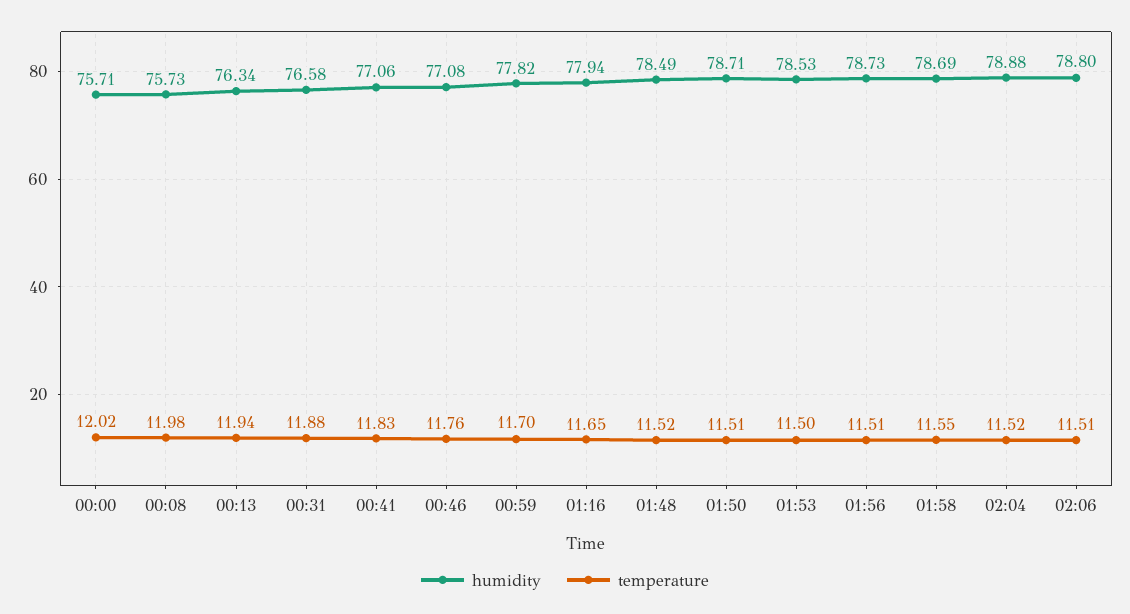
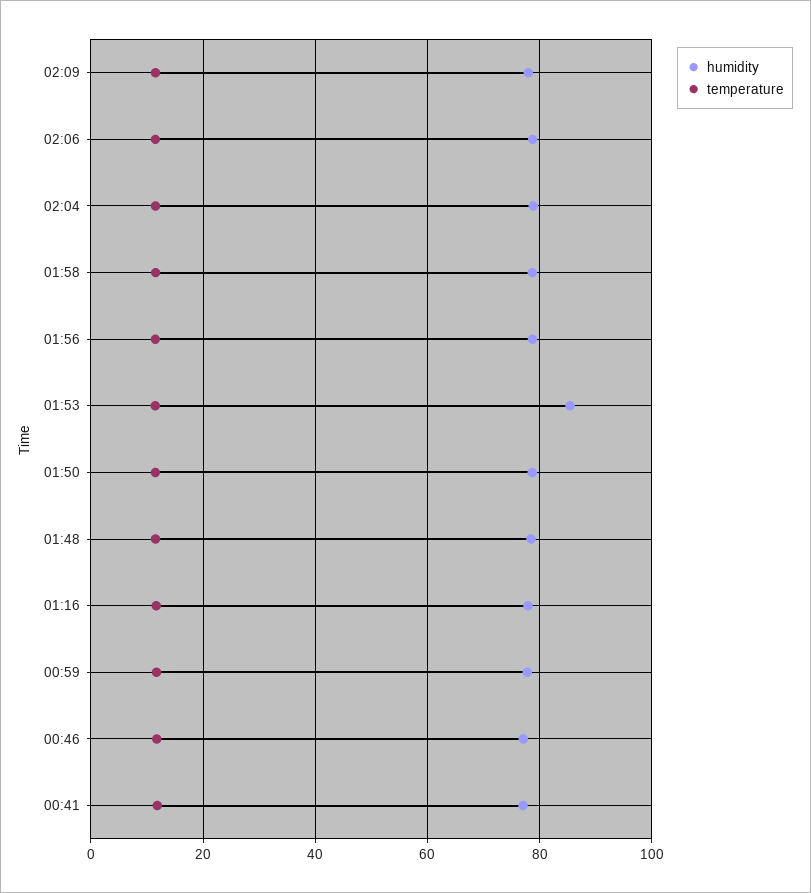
humidity, 00:00: 75.71 -> none
temperature, 00:00: 12.02 -> none
humidity, 00:08: 75.73 -> none
temperature, 00:08: 11.98 -> none
humidity, 00:13: 76.34 -> none
temperature, 00:13: 11.94 -> none
humidity, 00:31: 76.58 -> none
temperature, 00:31: 11.88 -> none
humidity, 01:53: 78.53 -> 86
humidity, 02:09: none -> 78
temperature, 02:09: none -> 12

